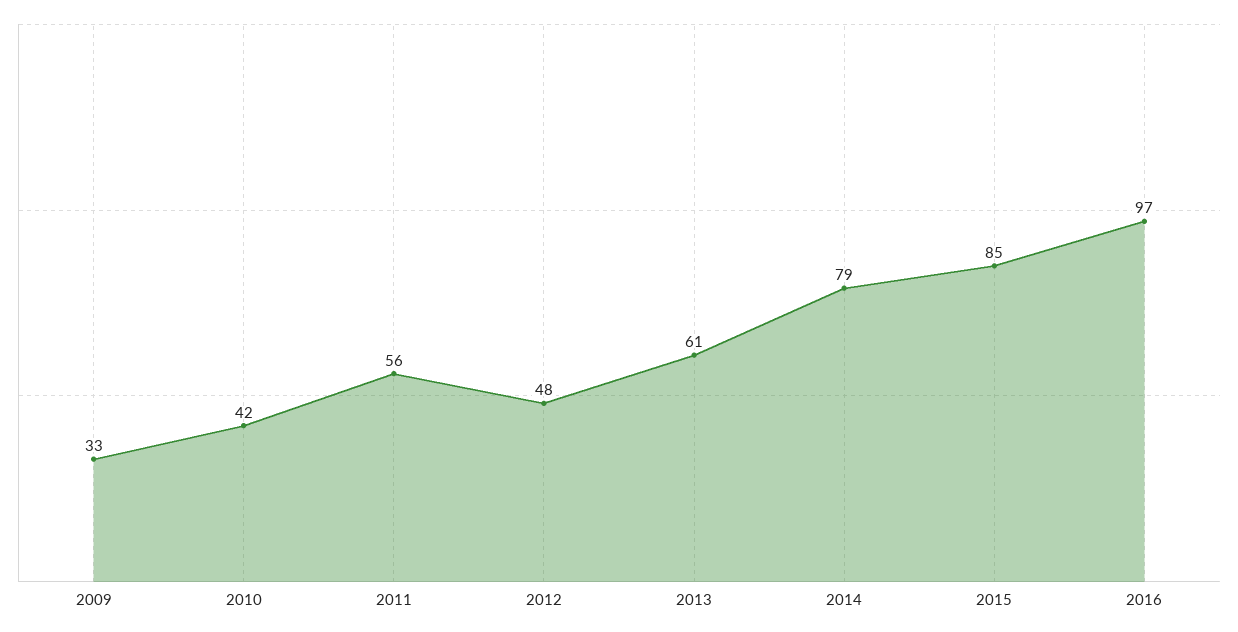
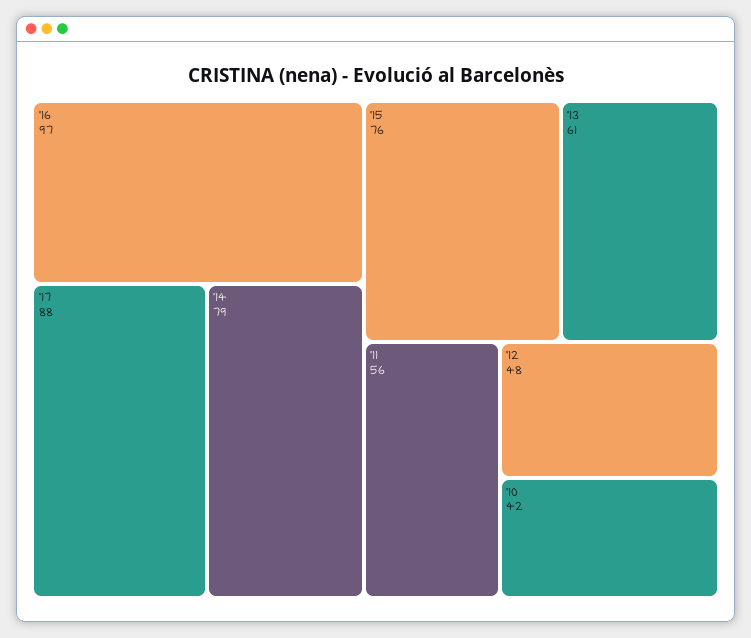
2009: 33 -> none
2015: 85 -> 76
'17: none -> 88

